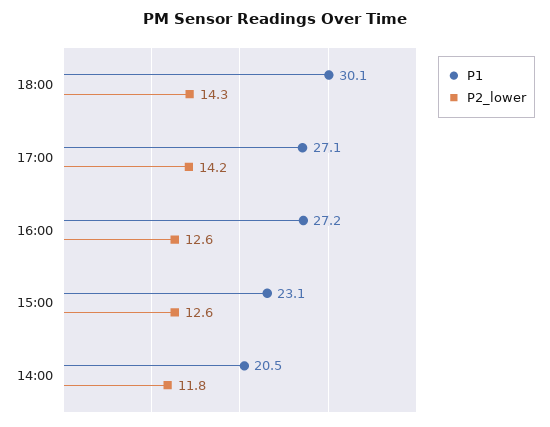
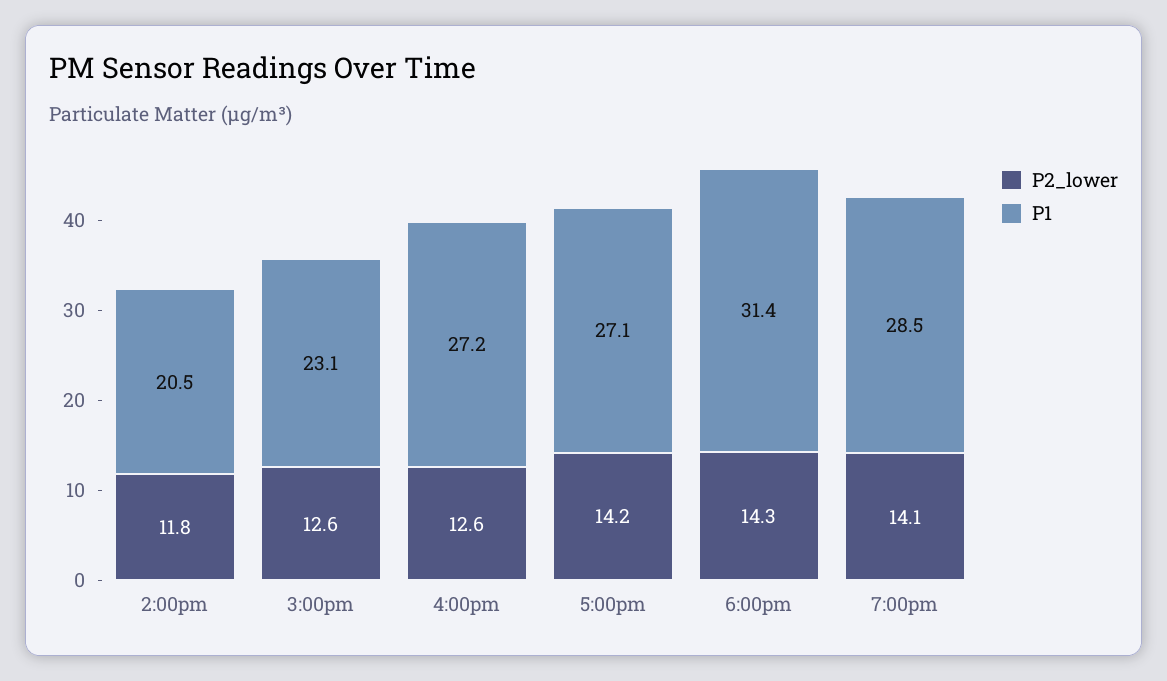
P1, 18:00: 30.1 -> 31.4
P2_lower, 7:00pm: none -> 14.1
P1, 7:00pm: none -> 28.5

